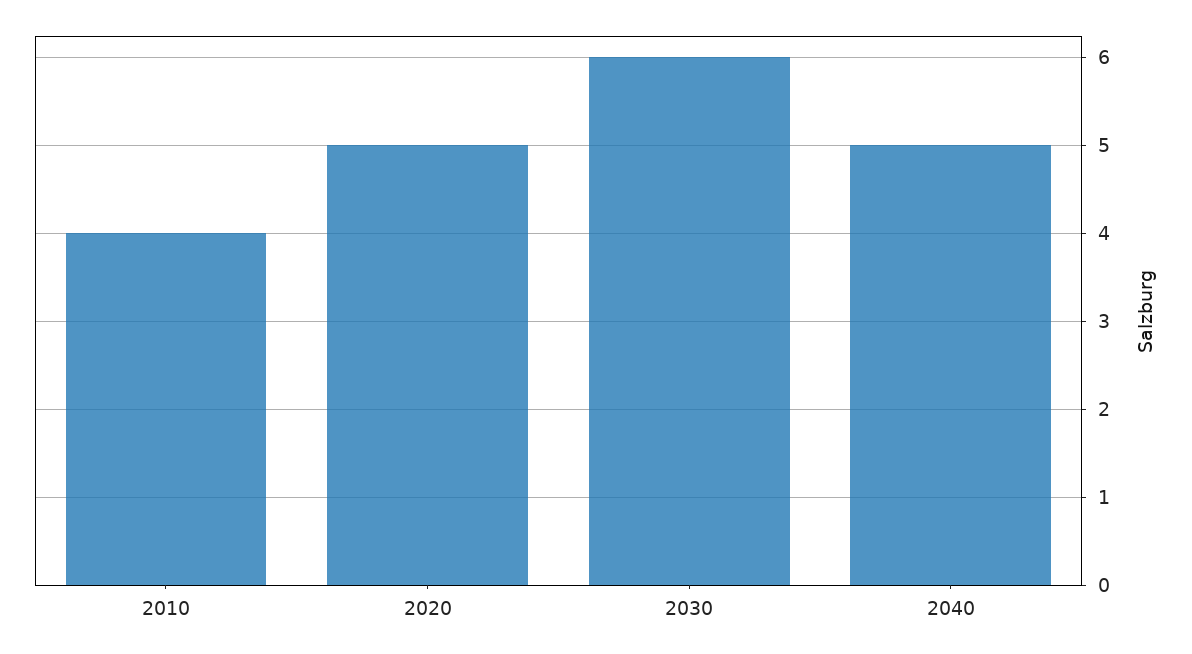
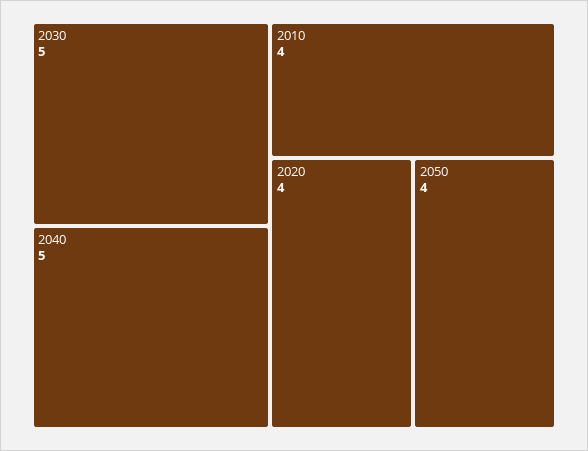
2020: 5 -> 4
2030: 6 -> 5
2050: none -> 4

